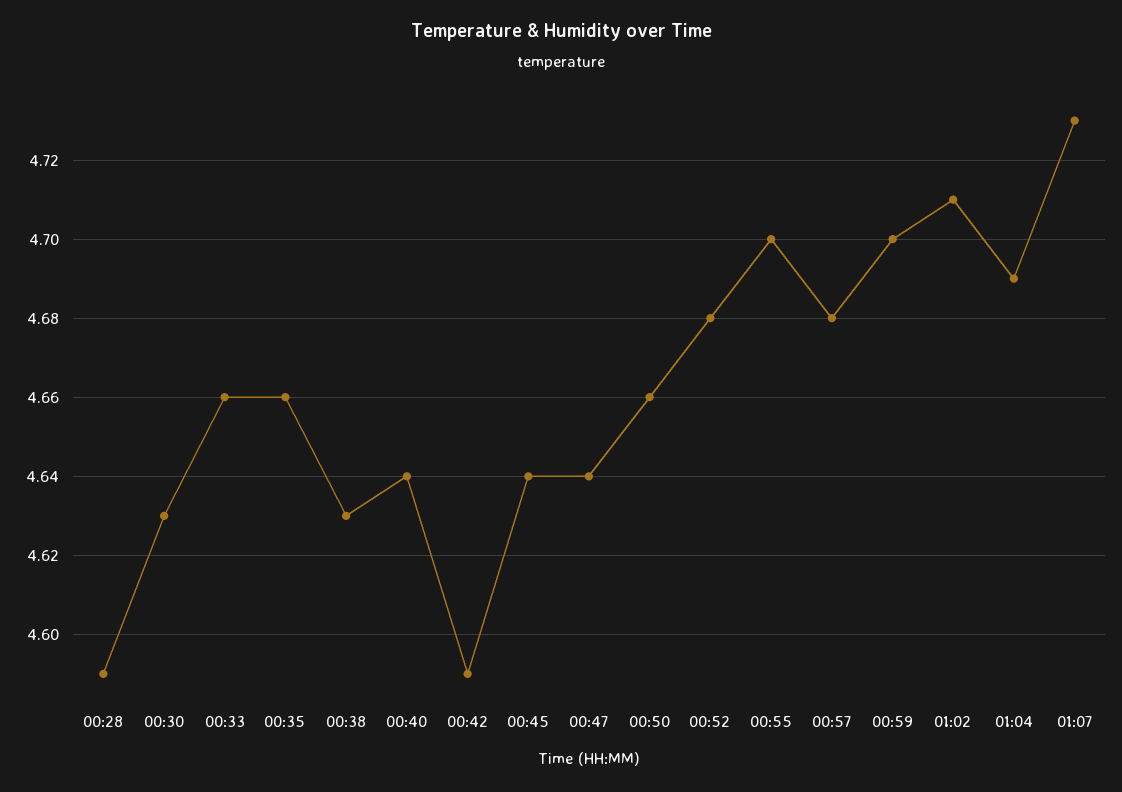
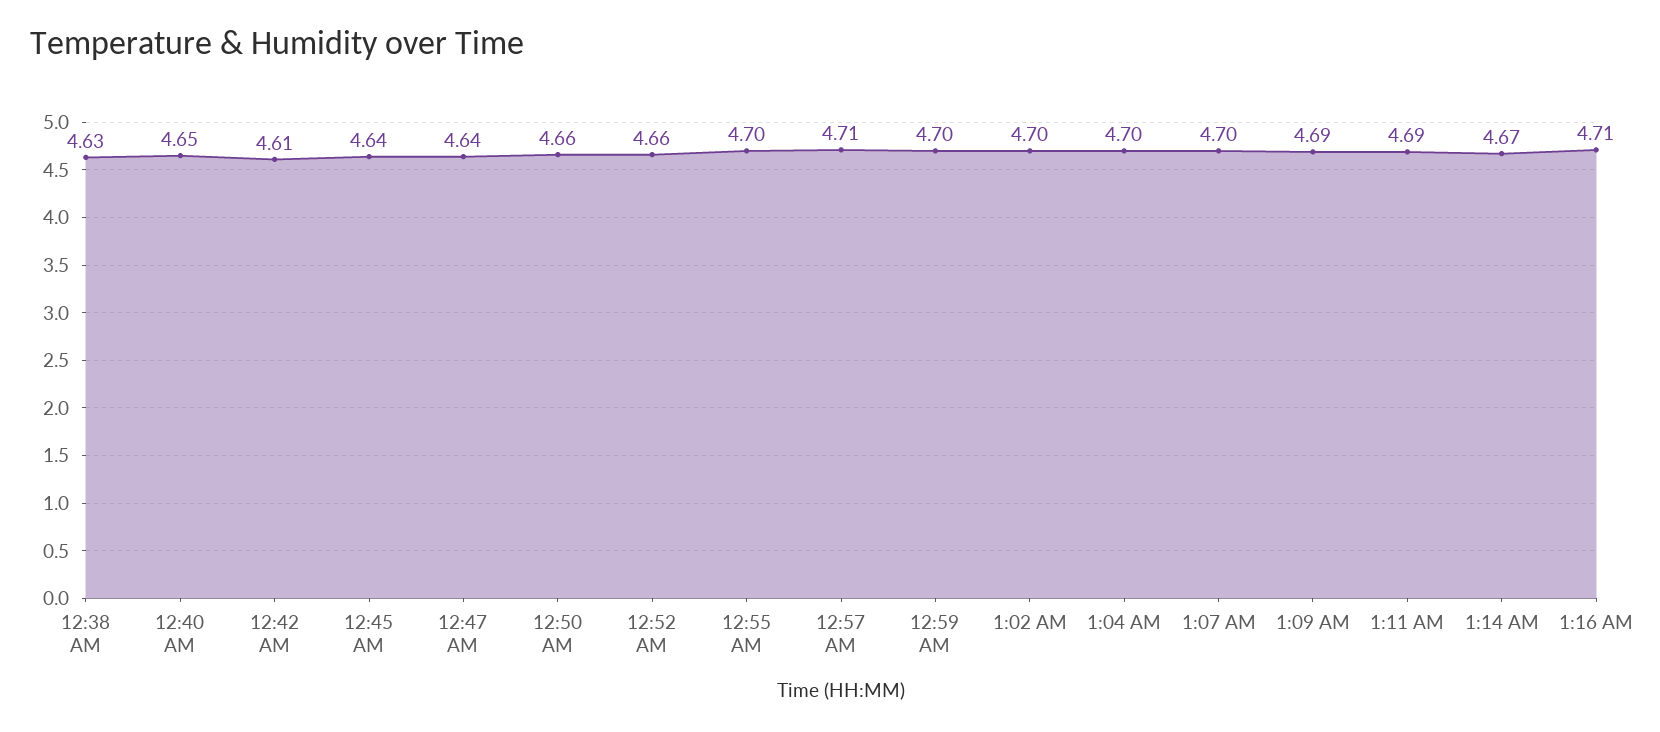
00:28: 4.59 -> none
00:30: 4.63 -> none
00:33: 4.66 -> none
00:35: 4.66 -> none
00:40: 4.64 -> 4.65
00:42: 4.59 -> 4.61
00:52: 4.68 -> 4.66
00:57: 4.68 -> 4.71
01:02: 4.71 -> 4.7
01:04: 4.69 -> 4.7
01:07: 4.73 -> 4.7
1:09 AM: none -> 4.69
1:11 AM: none -> 4.69
1:14 AM: none -> 4.67
1:16 AM: none -> 4.71

